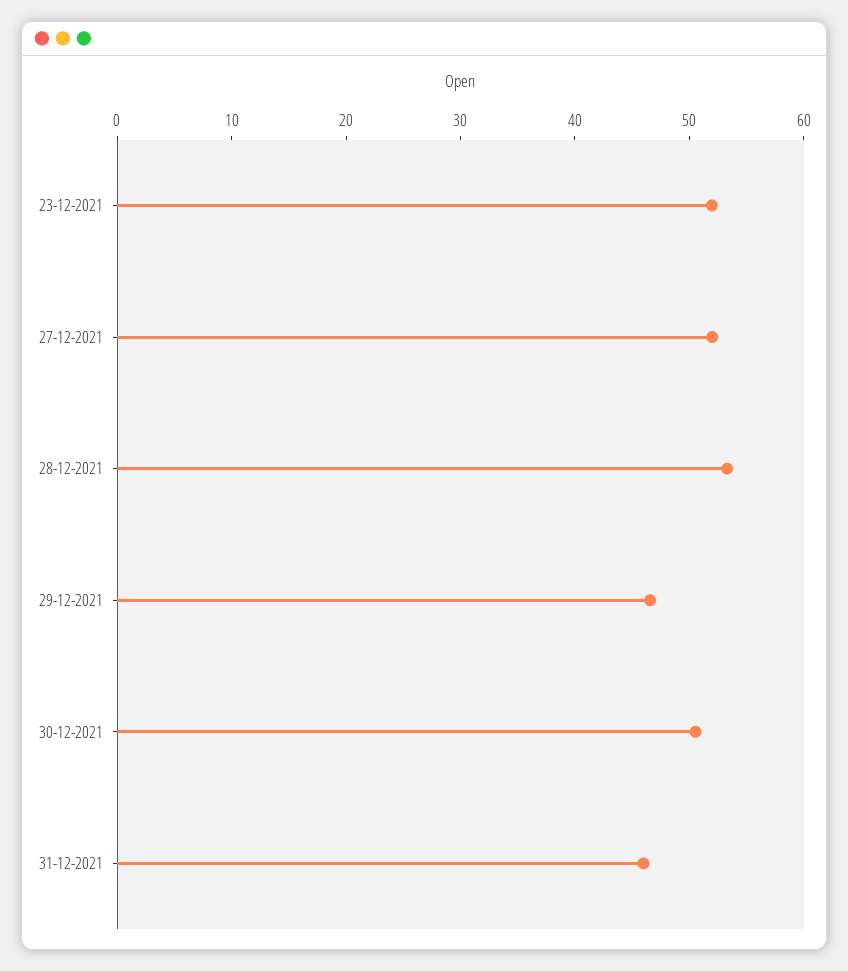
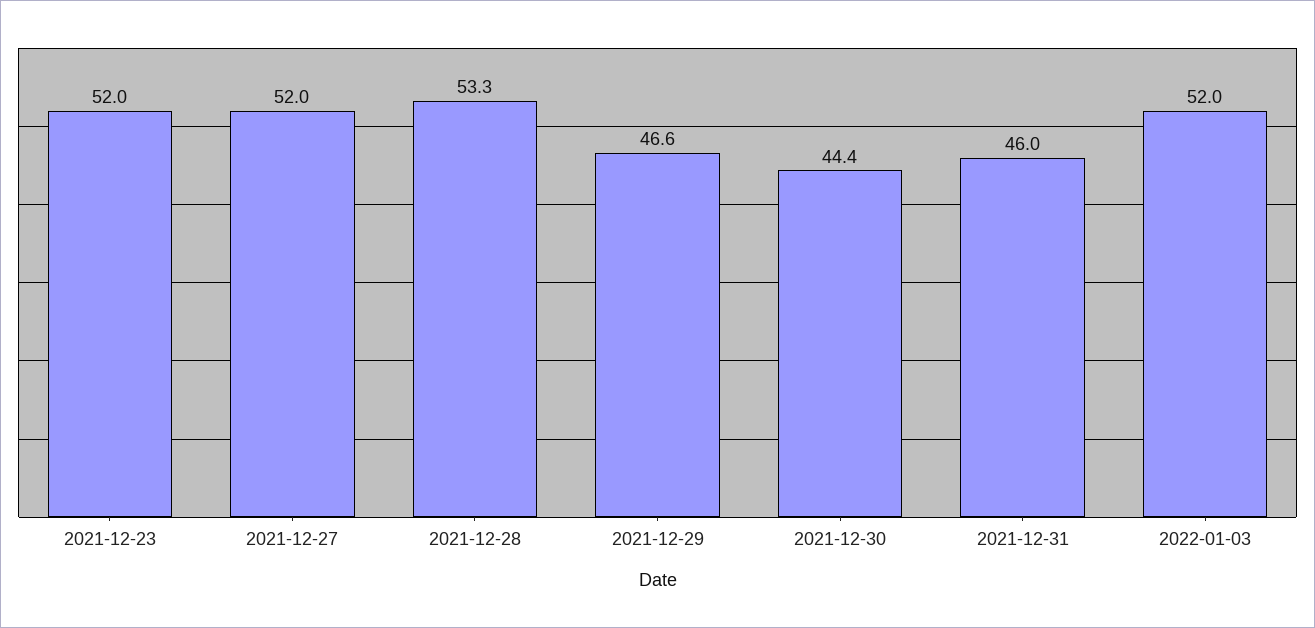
30-12-2021: 50 -> 44.4
2022-01-03: none -> 52

